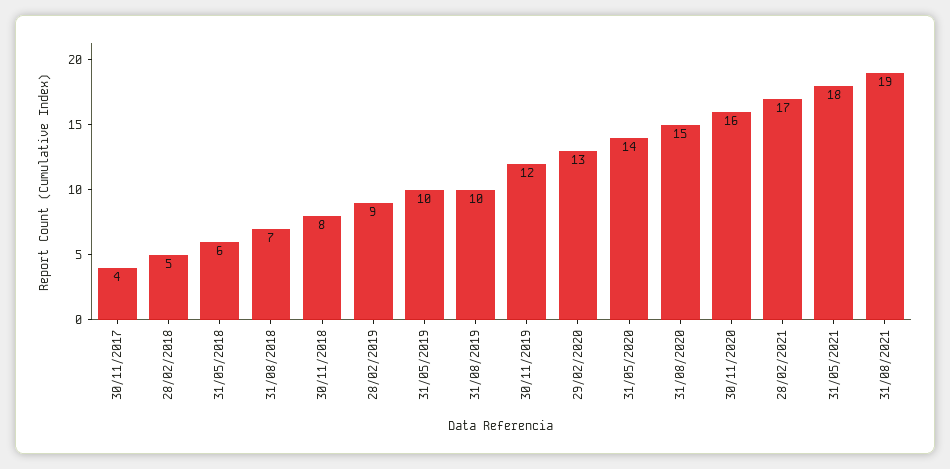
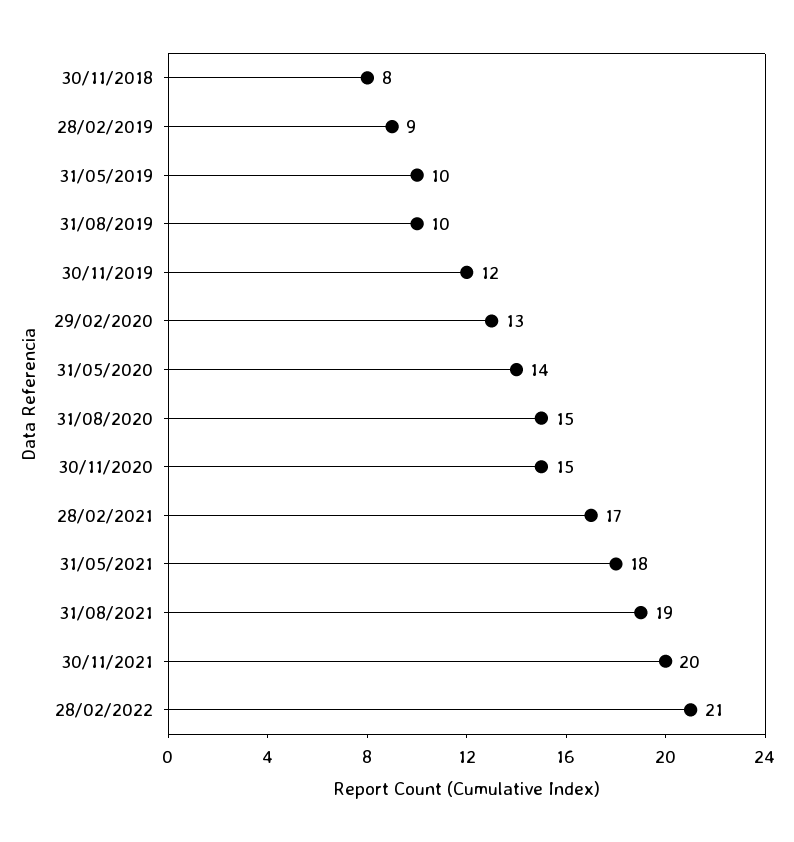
30/11/2017: 4 -> none
28/02/2018: 5 -> none
31/05/2018: 6 -> none
31/08/2018: 7 -> none
30/11/2020: 16 -> 15
30/11/2021: none -> 20
28/02/2022: none -> 21

